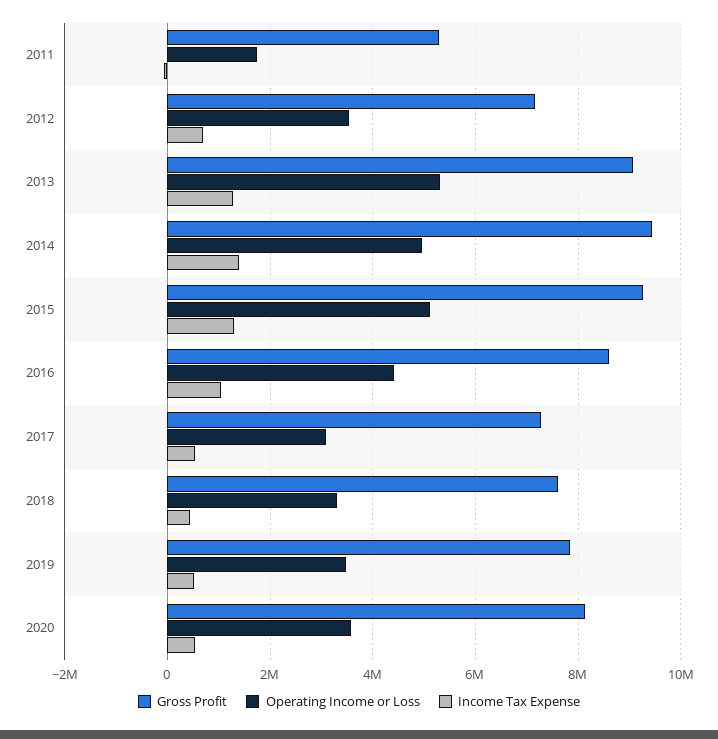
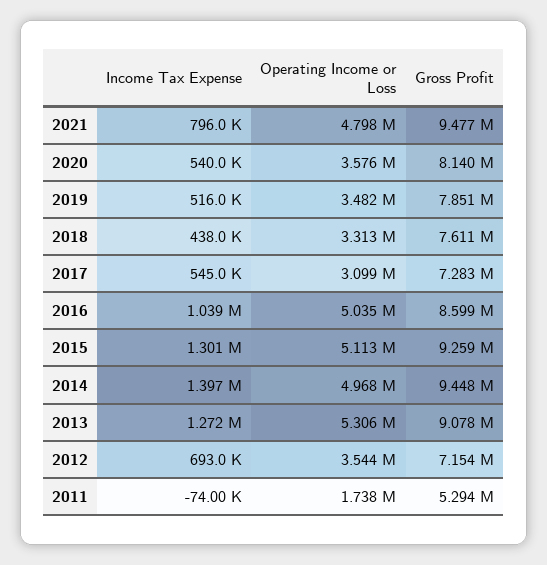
Operating Income or Loss, 2016: 4400000 -> 5035000
Income Tax Expense, 2021: none -> 796000
Operating Income or Loss, 2021: none -> 4798000
Gross Profit, 2021: none -> 9477000

